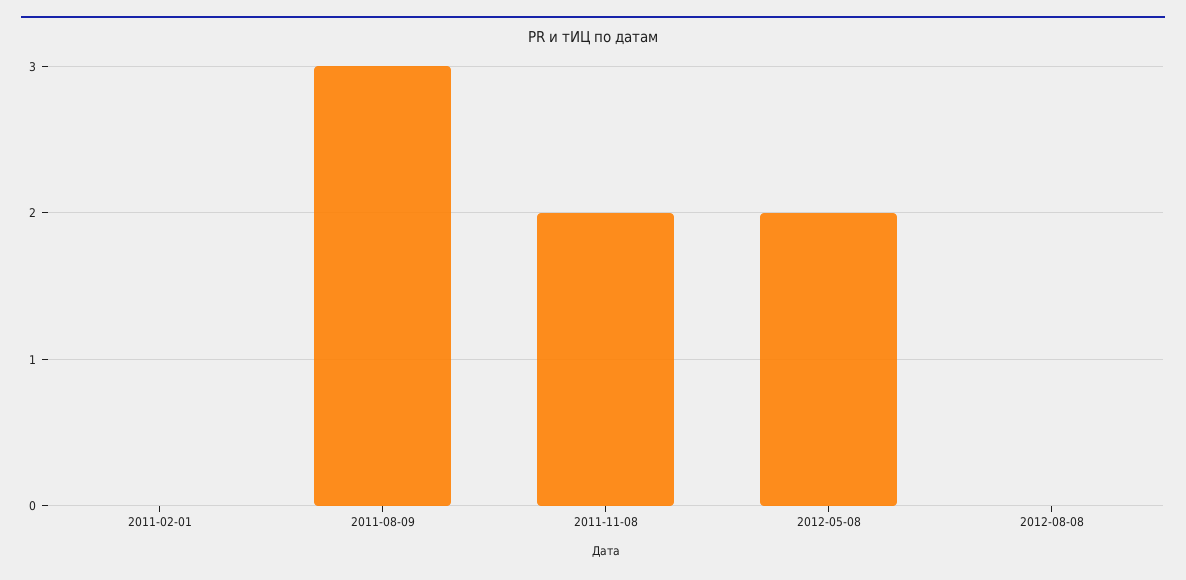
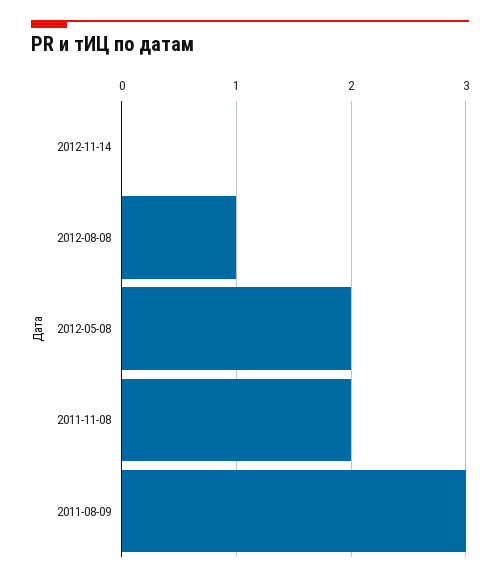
2011-02-01: 0 -> none
2012-08-08: 0 -> 1
2012-11-14: none -> 0

